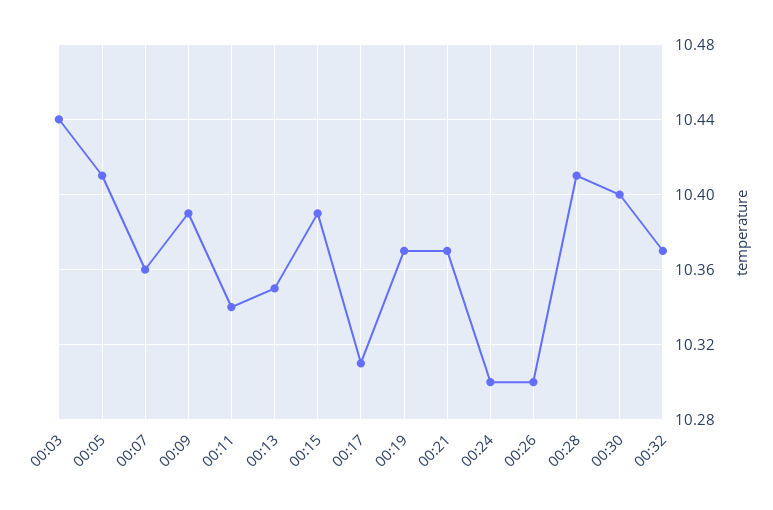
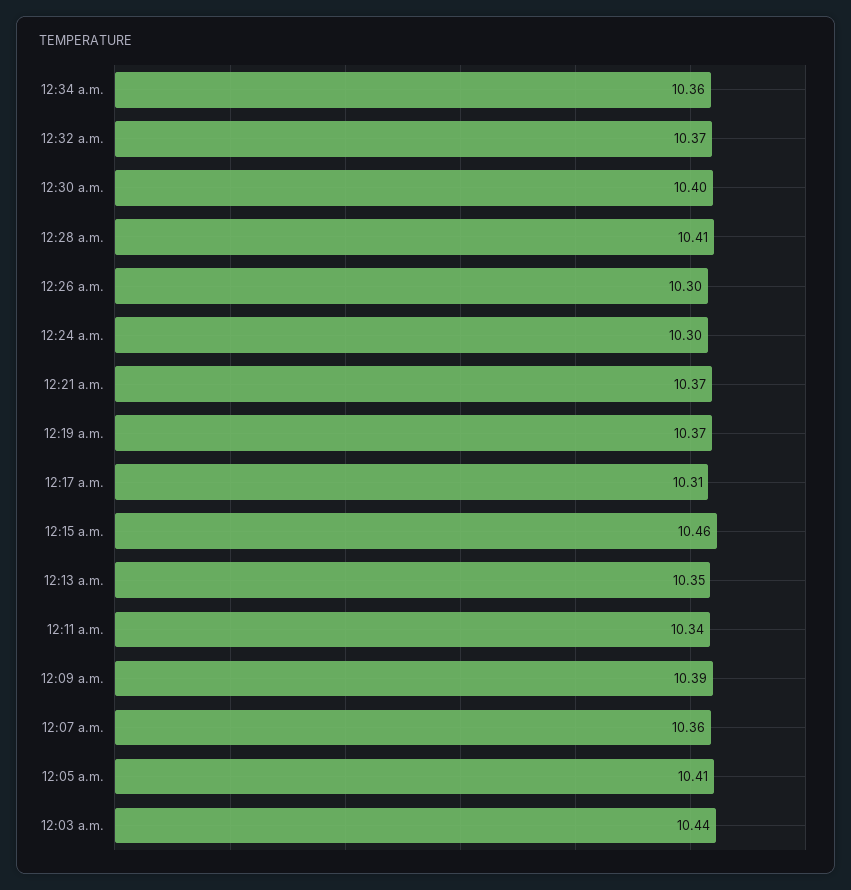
00:15: 10.39 -> 10.46
12:34 a.m.: none -> 10.36

